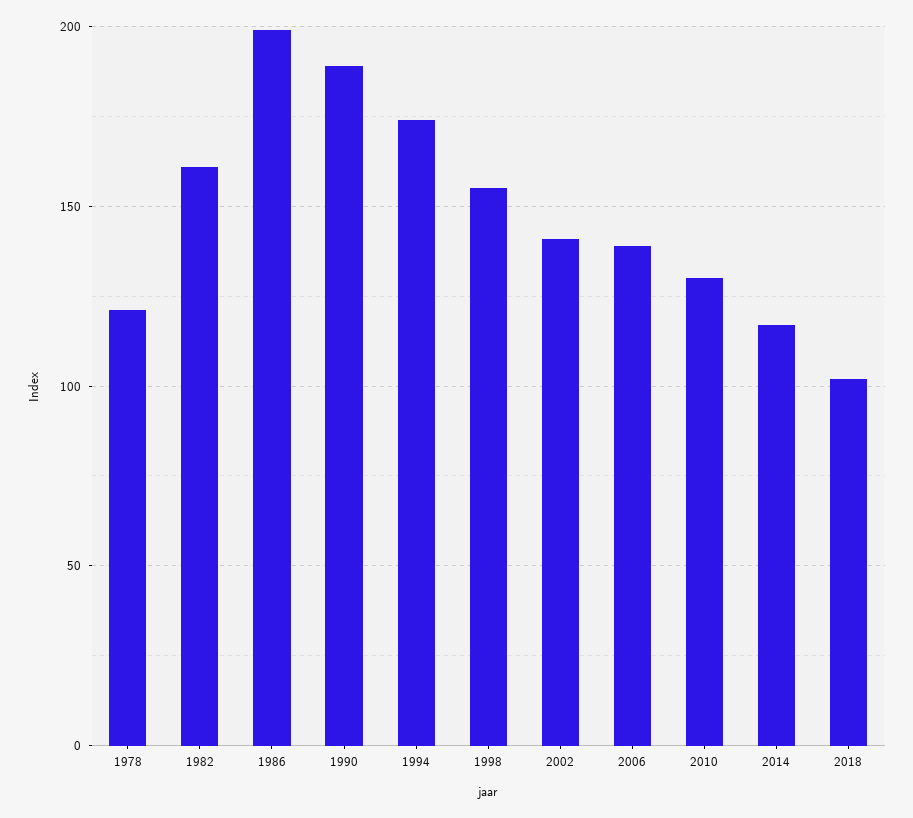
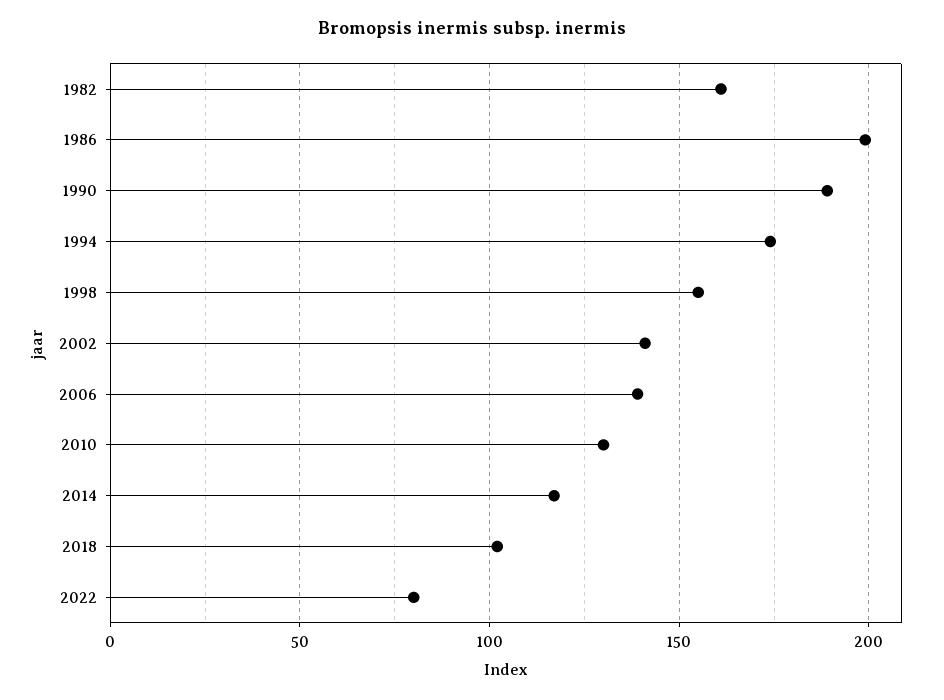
1978: 120 -> none
2022: none -> 80

